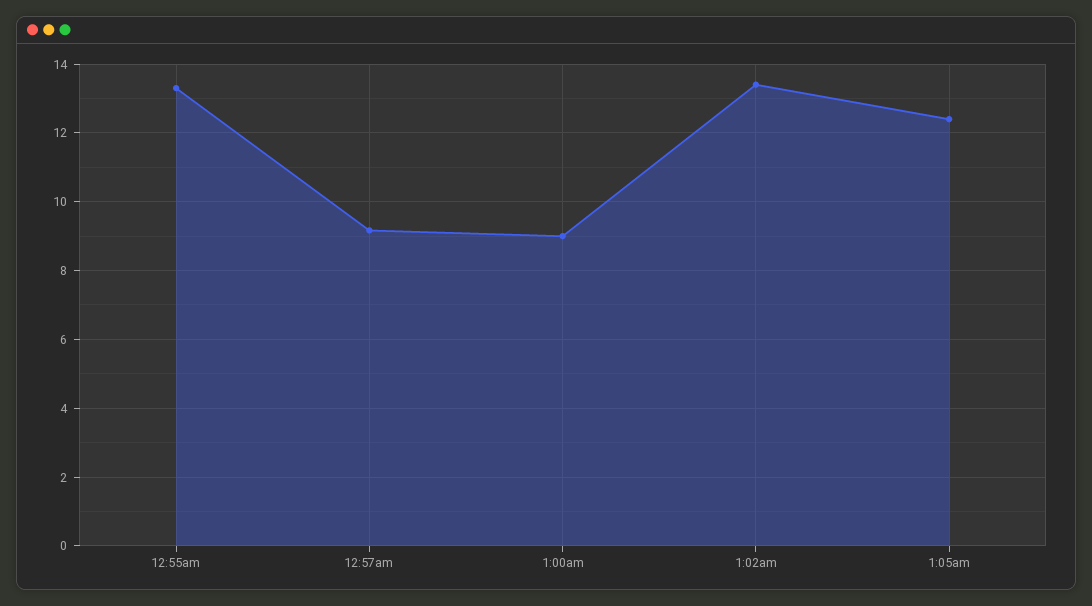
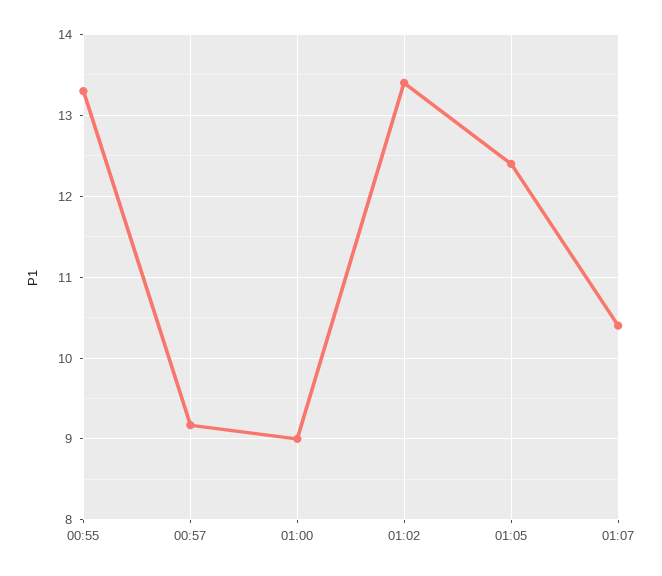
01:07: none -> 10.4

